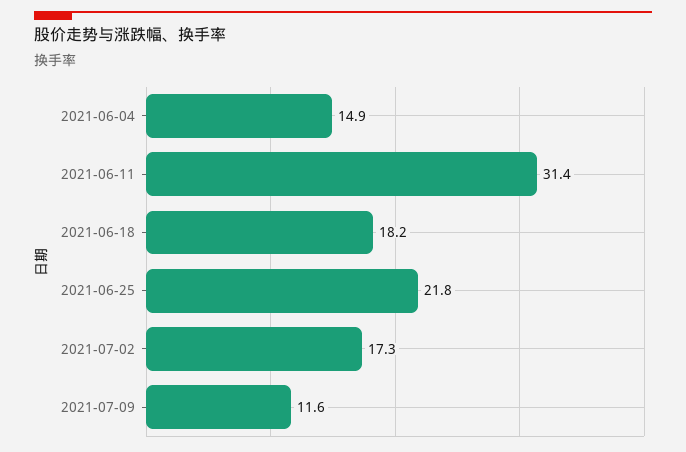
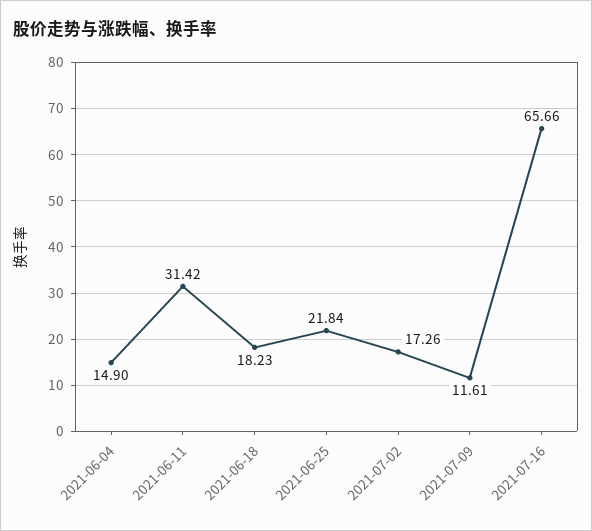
2021-07-16: none -> 65.66

